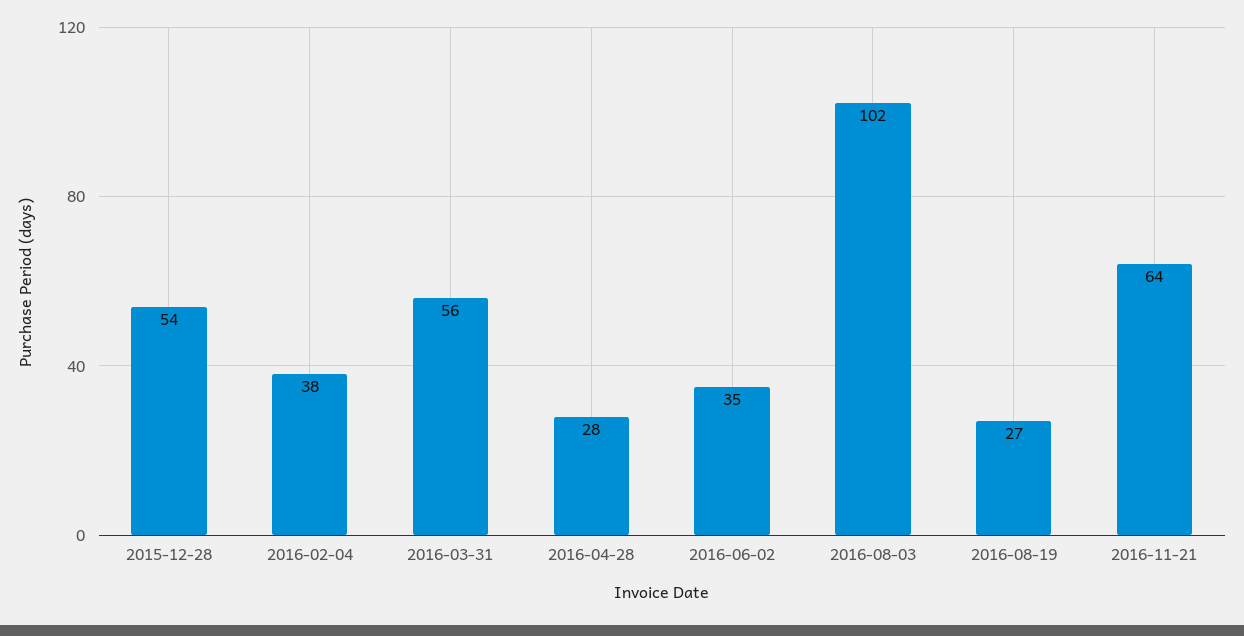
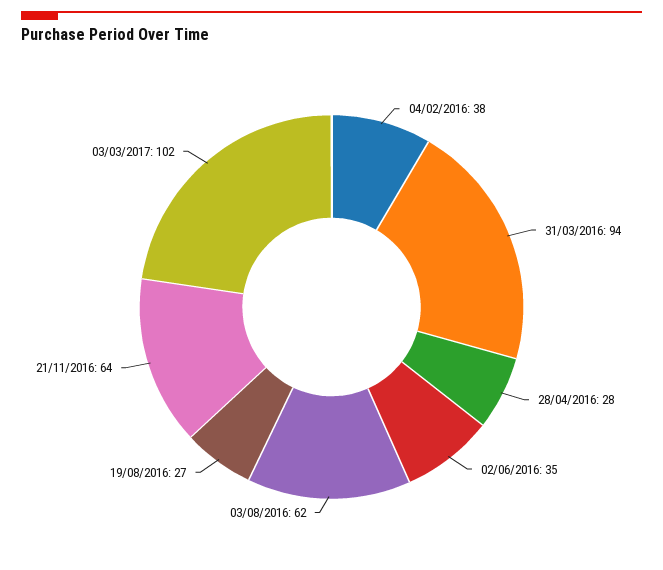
2015-12-28: 54 -> none
2016-03-31: 56 -> 94
2016-08-03: 102 -> 62
03/03/2017: none -> 102

